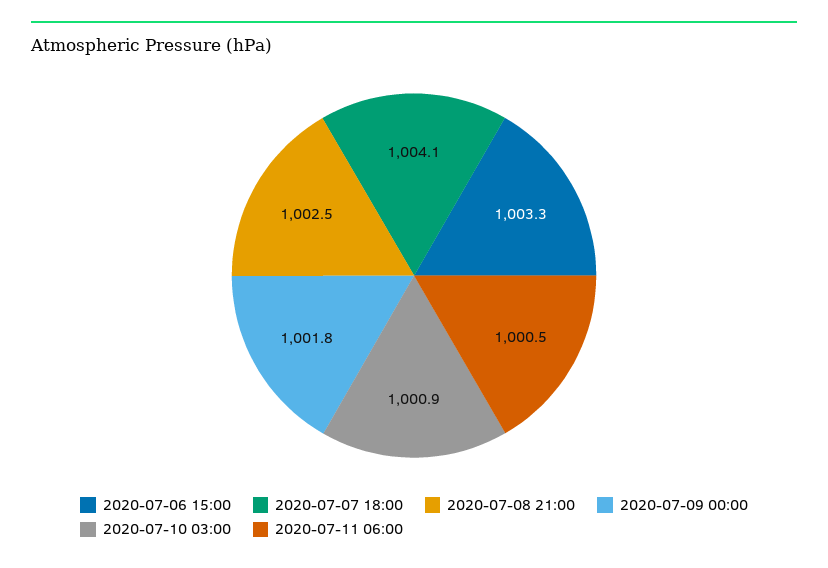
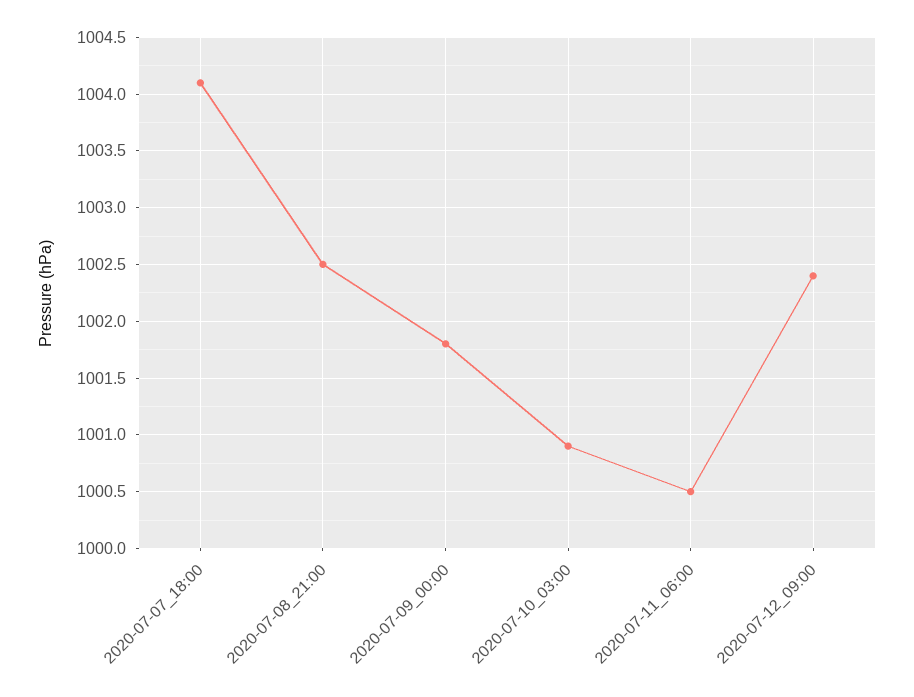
2020-07-06 15:00: 1003.3 -> none
2020-07-12_09:00: none -> 1002.4

